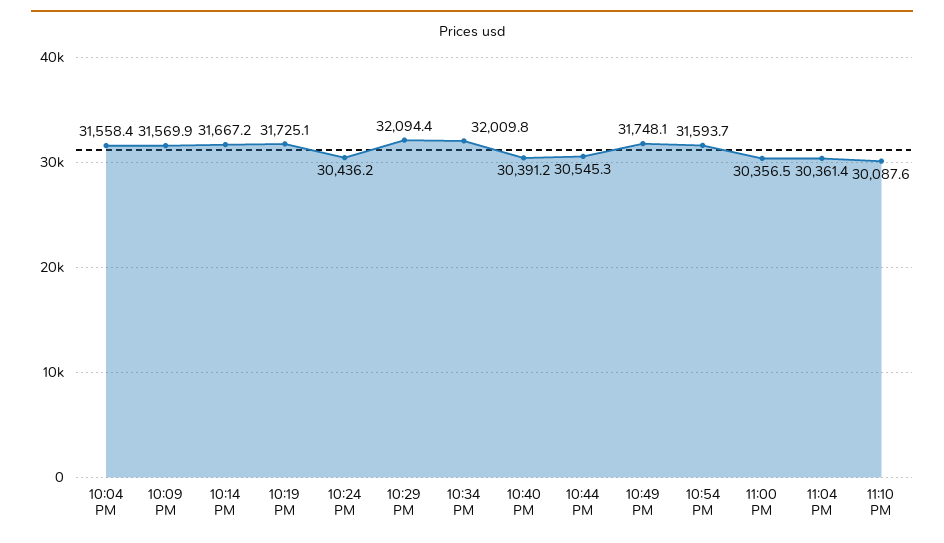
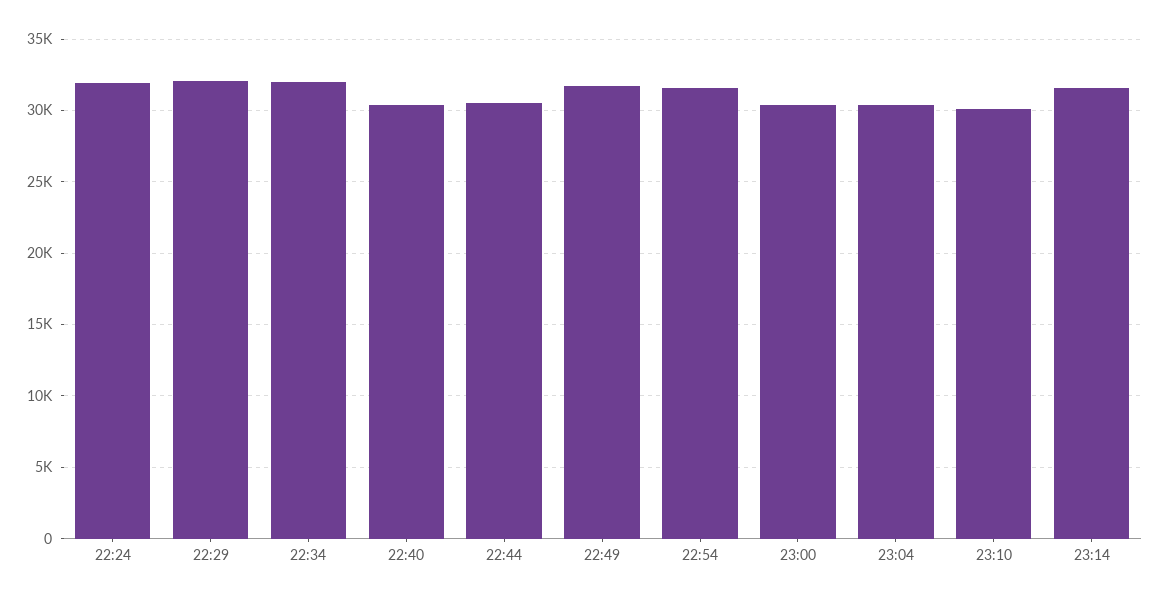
10:04 PM: 31558.4 -> none
10:09 PM: 31569.9 -> none
10:14 PM: 31667.2 -> none
10:19 PM: 31725.1 -> none
10:24 PM: 30436.2 -> 32000
23:14: none -> 31500

